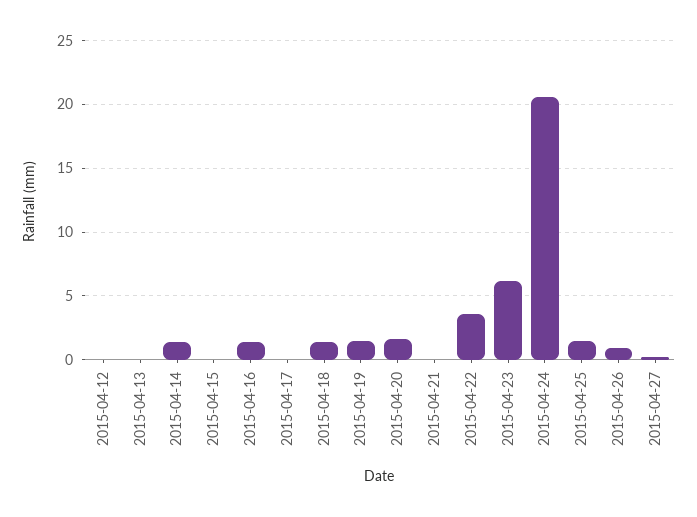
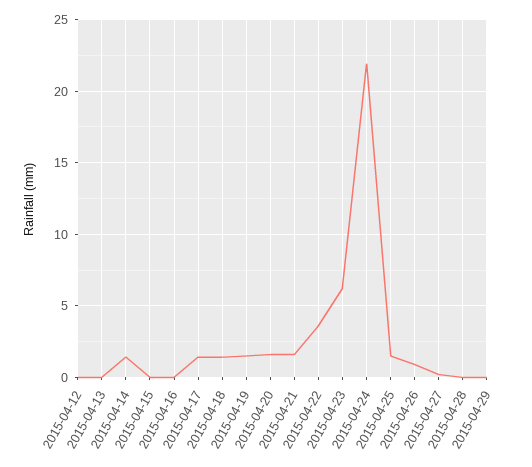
2015-04-16: 1.5 -> 0
2015-04-17: 0 -> 1.5
2015-04-21: 0 -> 1.5
2015-04-24: 20.5 -> 22
2015-04-28: none -> 0
2015-04-29: none -> 0

